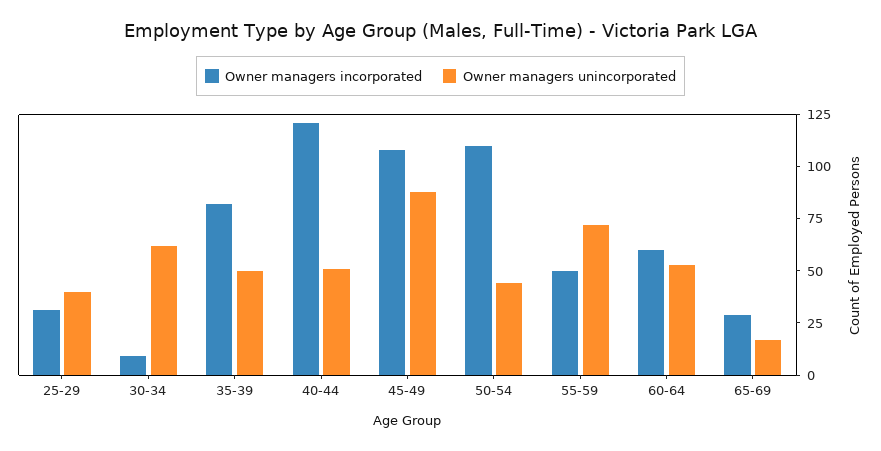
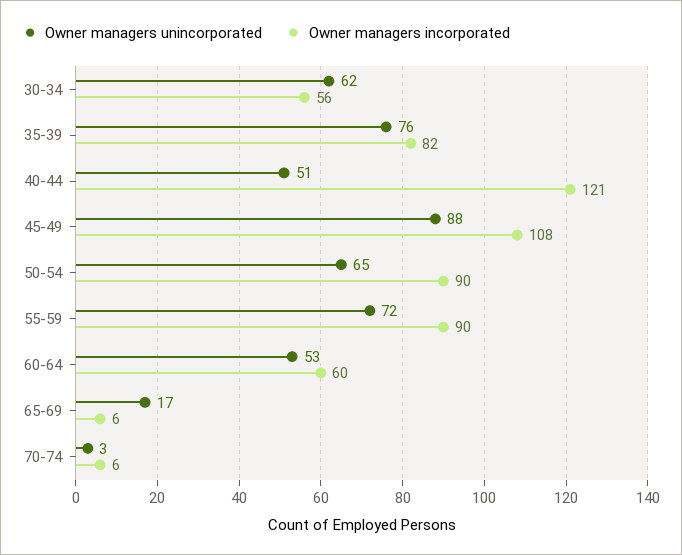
Owner managers incorporated, 25-29: 30 -> none
Owner managers unincorporated, 25-29: 40 -> none
Owner managers incorporated, 30-34: 10 -> 56
Owner managers unincorporated, 35-39: 50 -> 76
Owner managers incorporated, 50-54: 110 -> 90
Owner managers unincorporated, 50-54: 45 -> 65
Owner managers incorporated, 55-59: 50 -> 90
Owner managers incorporated, 65-69: 30 -> 6
Owner managers unincorporated, 70-74: none -> 3
Owner managers incorporated, 70-74: none -> 6

